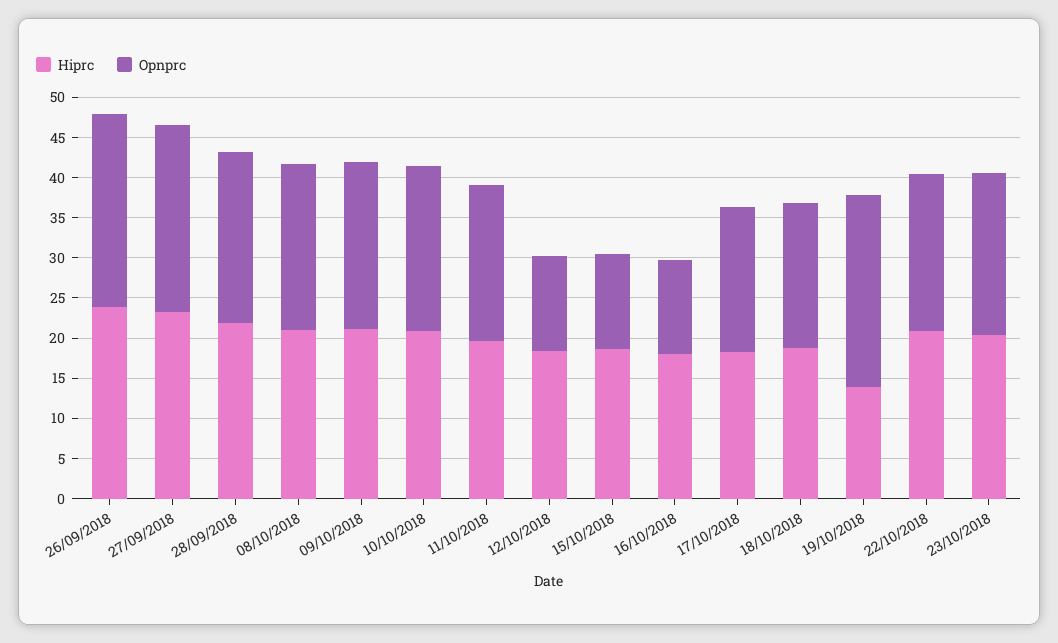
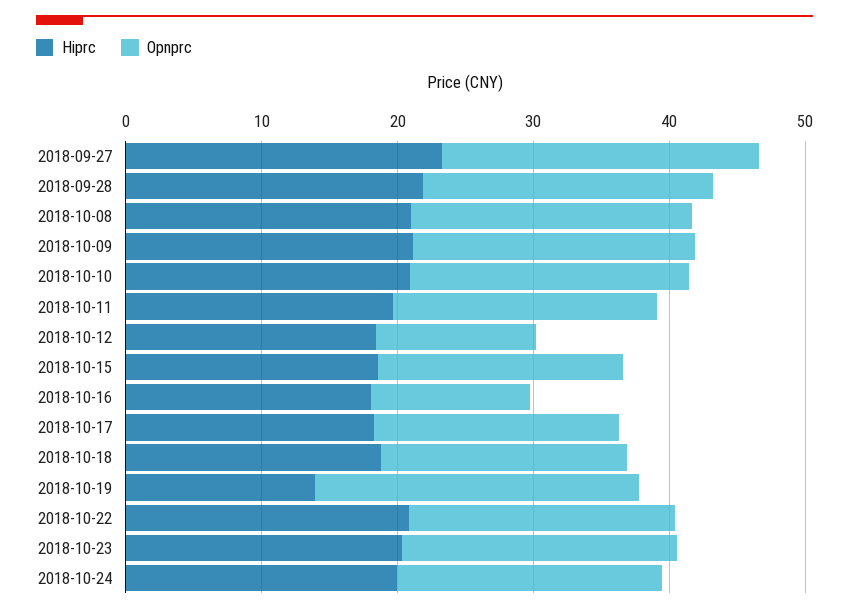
Hiprc, 26/09/2018: 24 -> none
Opnprc, 26/09/2018: 24 -> none
Opnprc, 15/10/2018: 12 -> 18
Hiprc, 2018-10-24: none -> 20
Opnprc, 2018-10-24: none -> 20

